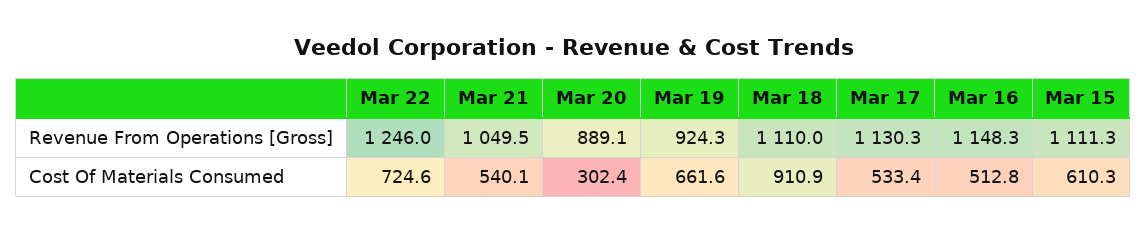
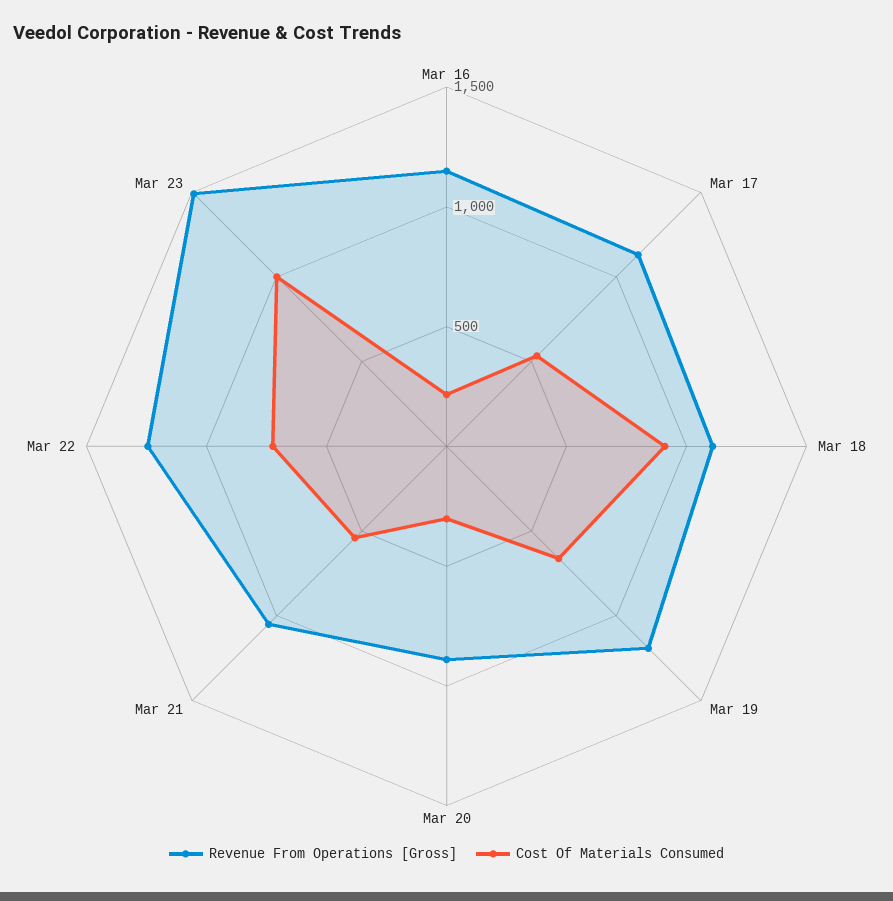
Revenue From Operations [Gross], Mar 19: 924.3 -> 1200
Revenue From Operations [Gross], Mar 15: 1111.3 -> none
Cost Of Materials Consumed, Mar 16: 512.8 -> 200
Cost Of Materials Consumed, Mar 15: 610.3 -> none
Revenue From Operations [Gross], Mar 23: none -> 1500
Cost Of Materials Consumed, Mar 23: none -> 1000

